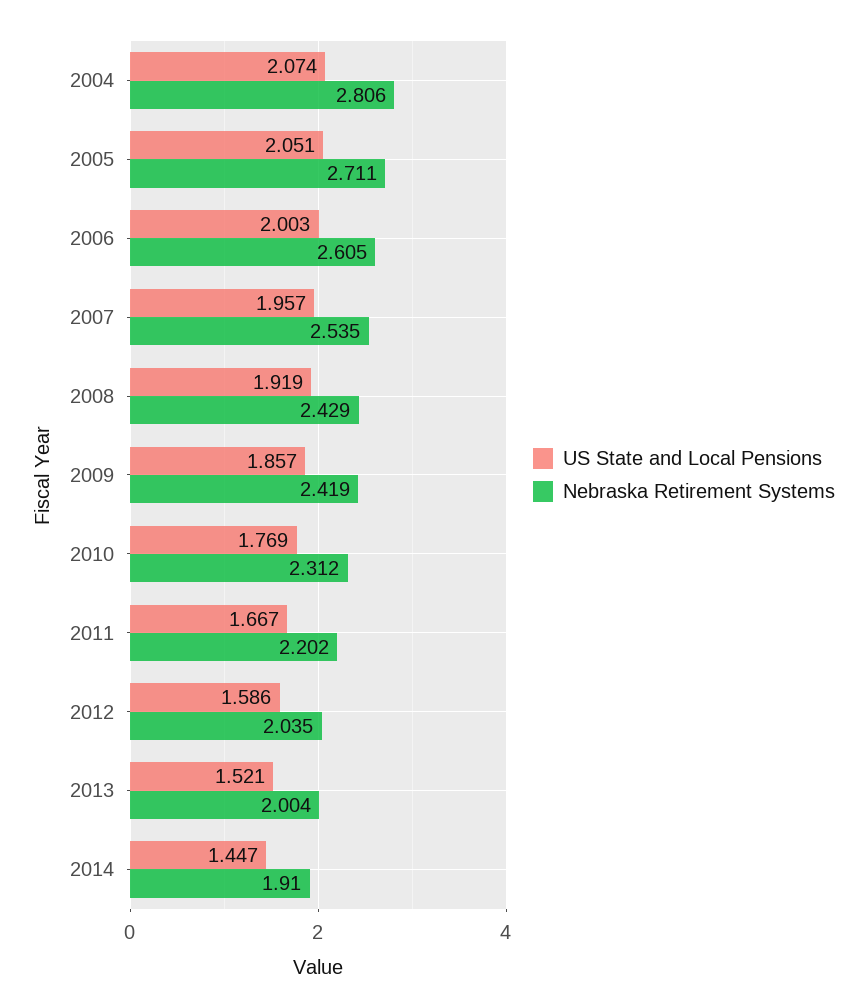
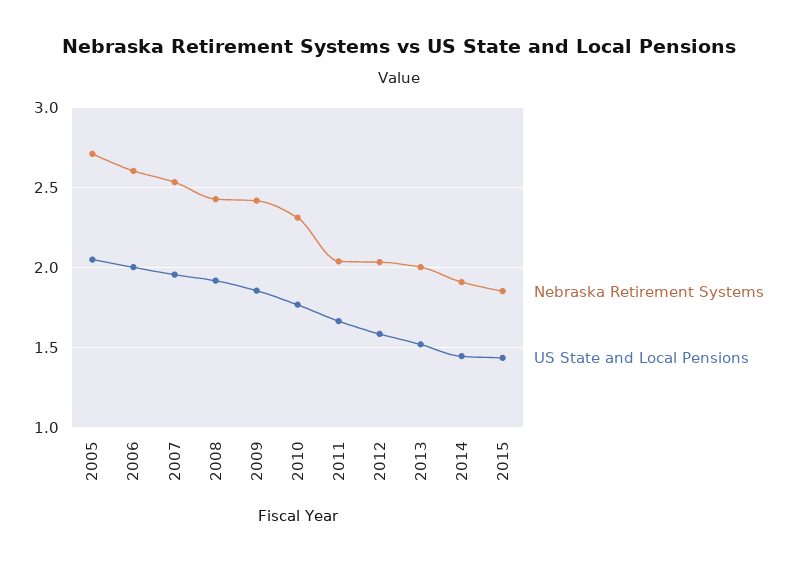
US State and Local Pensions, 2004: 2.074 -> none
Nebraska Retirement Systems, 2004: 2.806 -> none
Nebraska Retirement Systems, 2011: 2.202 -> 2.05
Nebraska Retirement Systems, 2015: none -> 1.85
US State and Local Pensions, 2015: none -> 1.45

